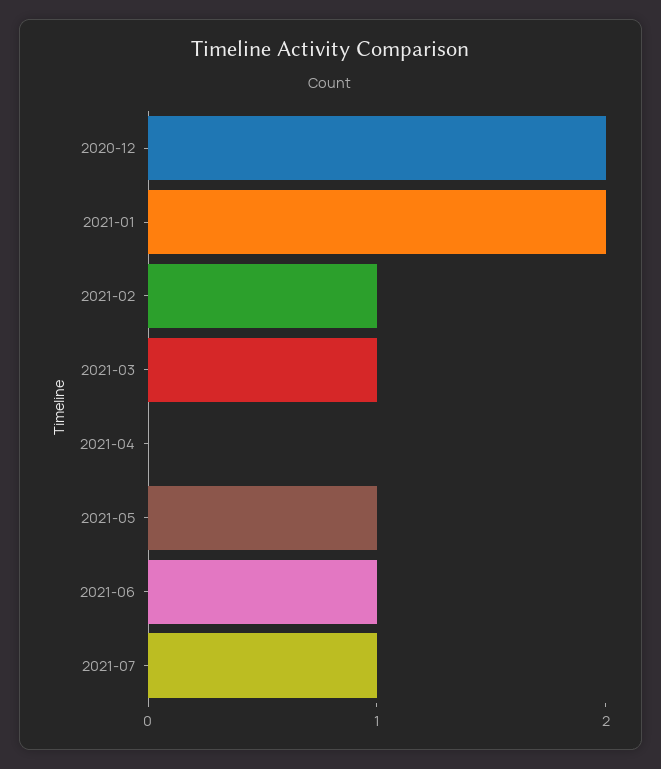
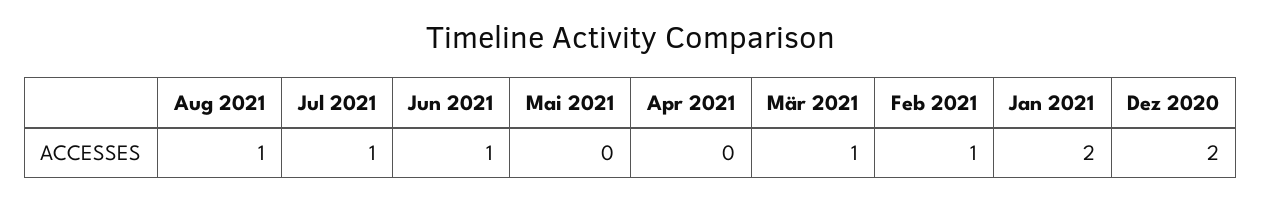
2021-05: 1 -> 0
Aug 2021: none -> 1

